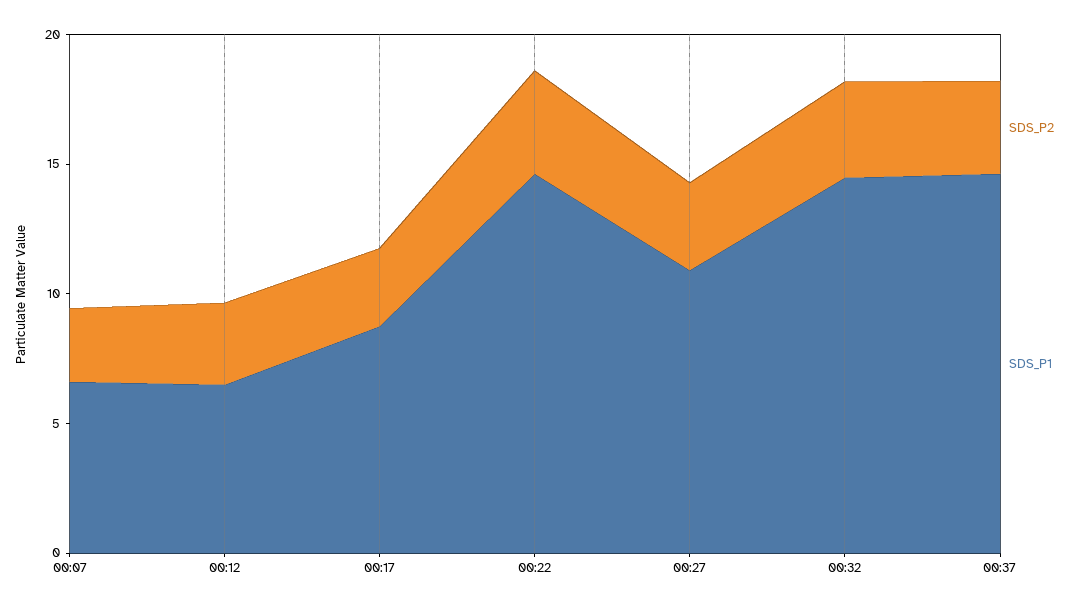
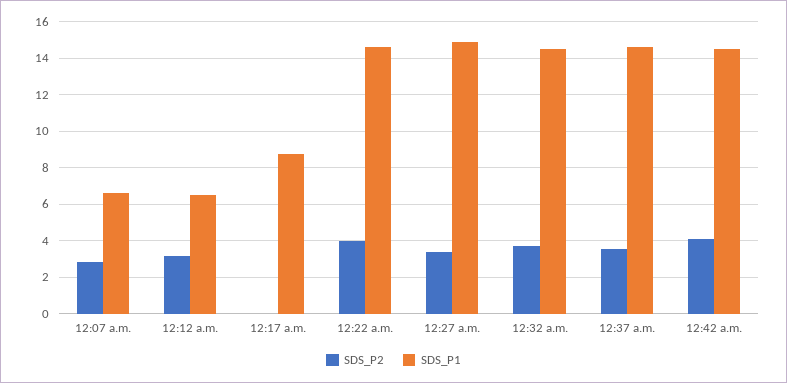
SDS_P2, 00:17: 3 -> 0
SDS_P1, 00:27: 11 -> 15
SDS_P2, 12:42 a.m.: none -> 4
SDS_P1, 12:42 a.m.: none -> 14.5

